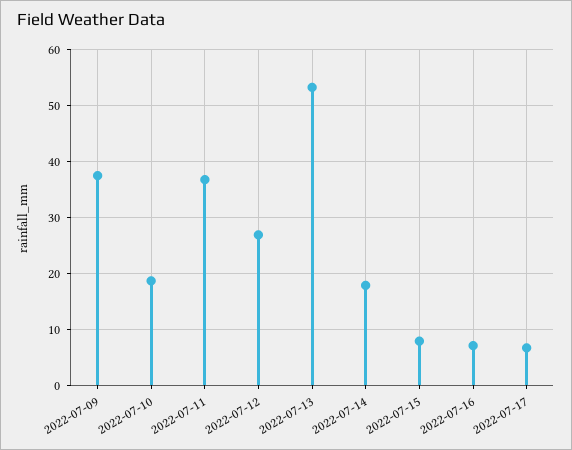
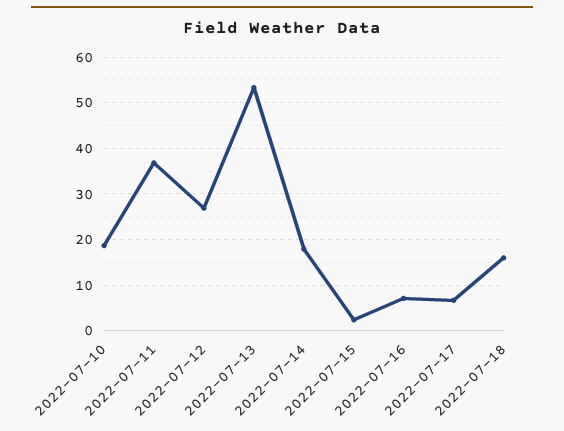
2022-07-09: 38 -> none
2022-07-15: 8 -> 2
2022-07-18: none -> 16

